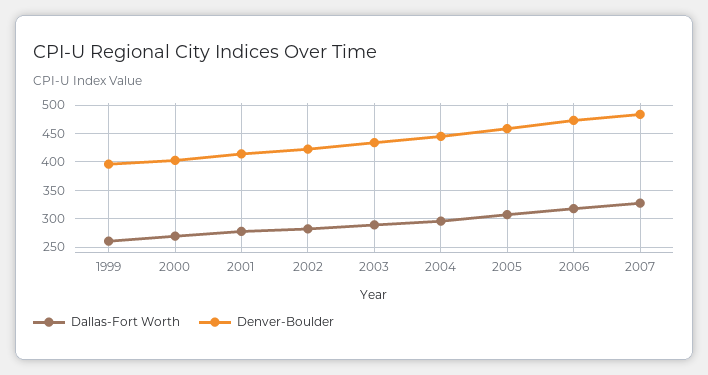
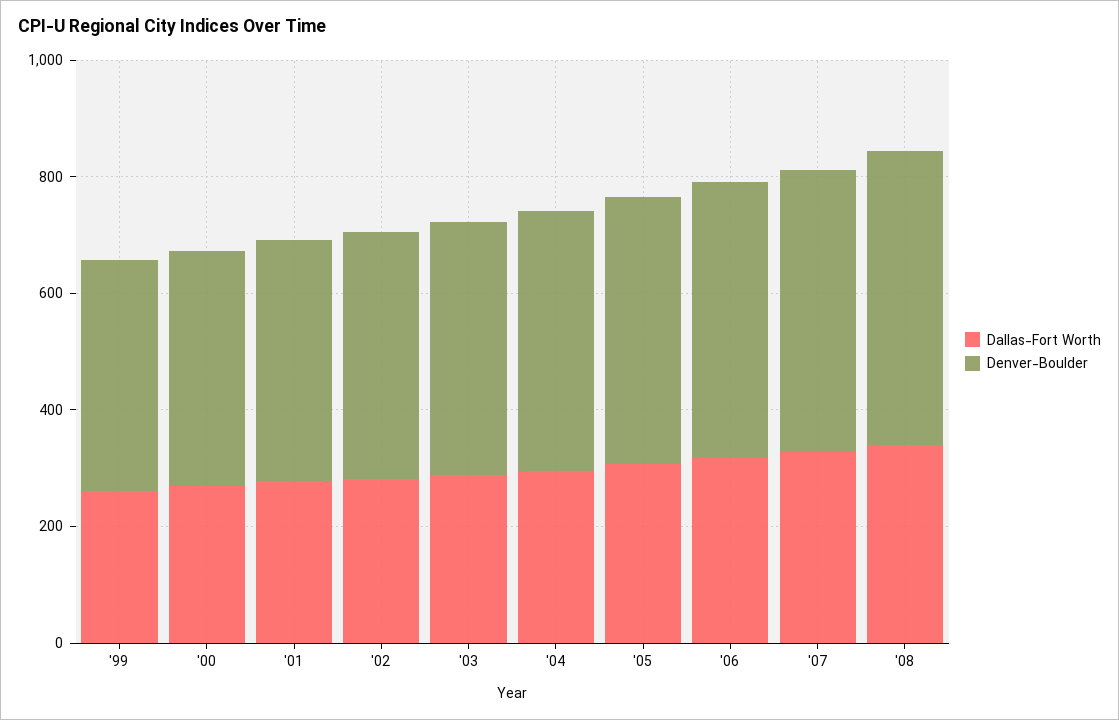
Dallas-Fort Worth, '08: none -> 350
Denver-Boulder, '08: none -> 500

